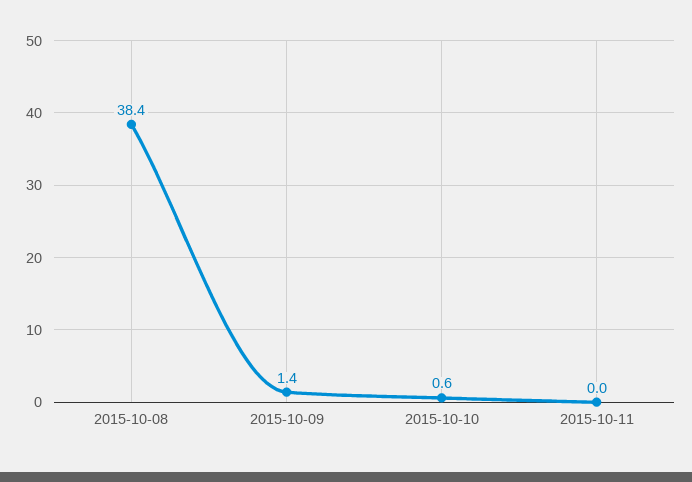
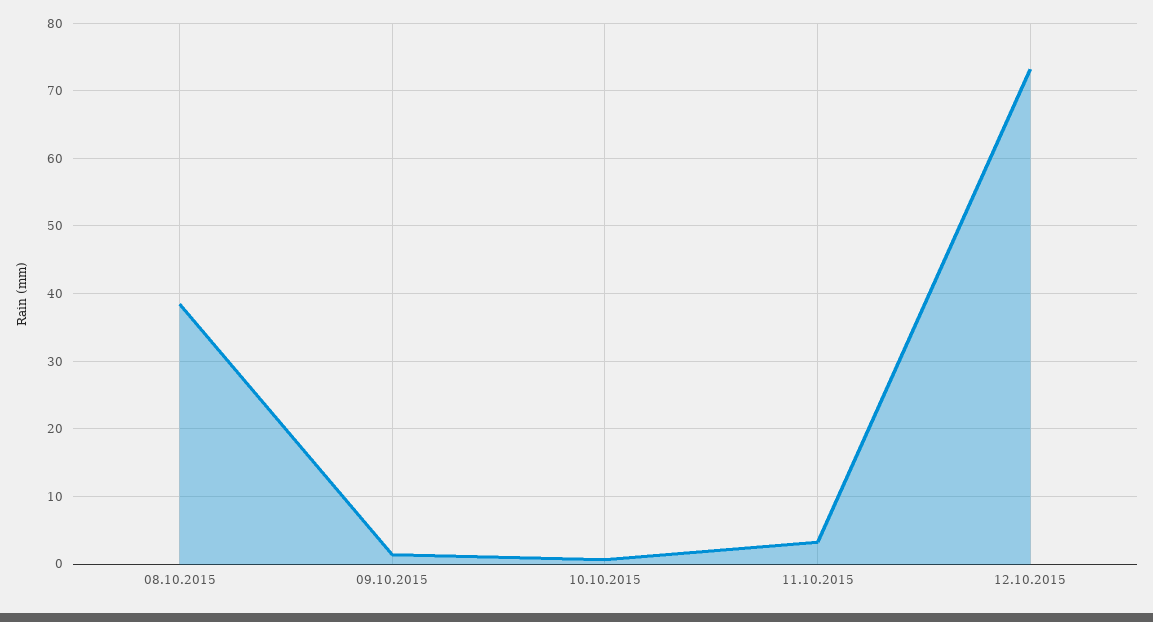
2015-10-11: 0 -> 3
12.10.2015: none -> 73

